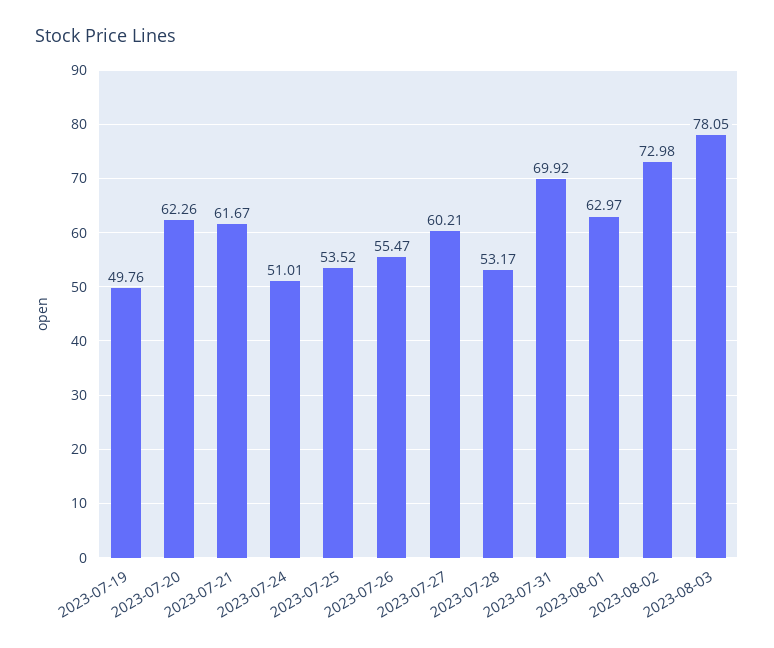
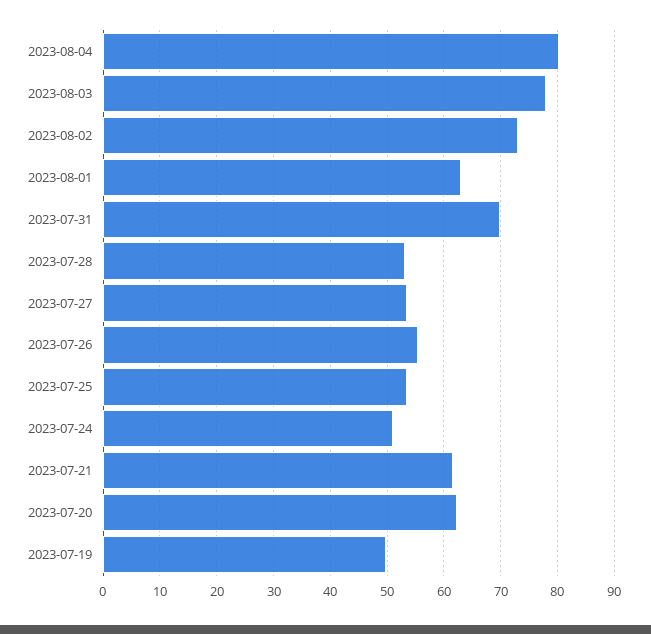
2023-07-27: 60.21 -> 54
2023-08-04: none -> 80

